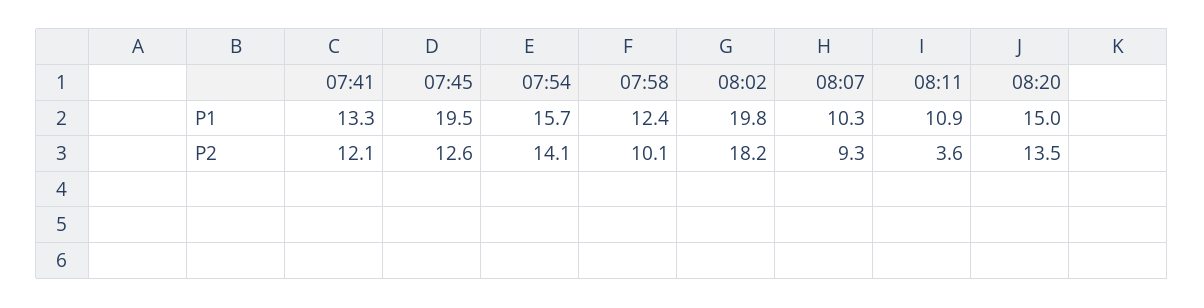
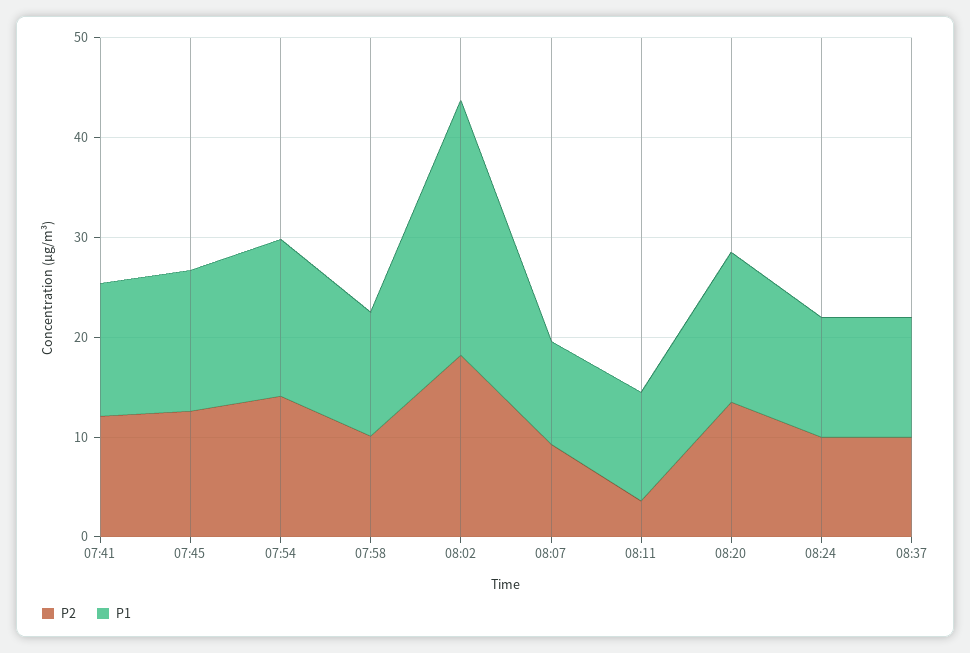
P1, 07:45: 19.5 -> 14
P1, 08:02: 19.8 -> 26
P2, 08:24: none -> 10
P1, 08:24: none -> 12
P2, 08:37: none -> 10
P1, 08:37: none -> 12

